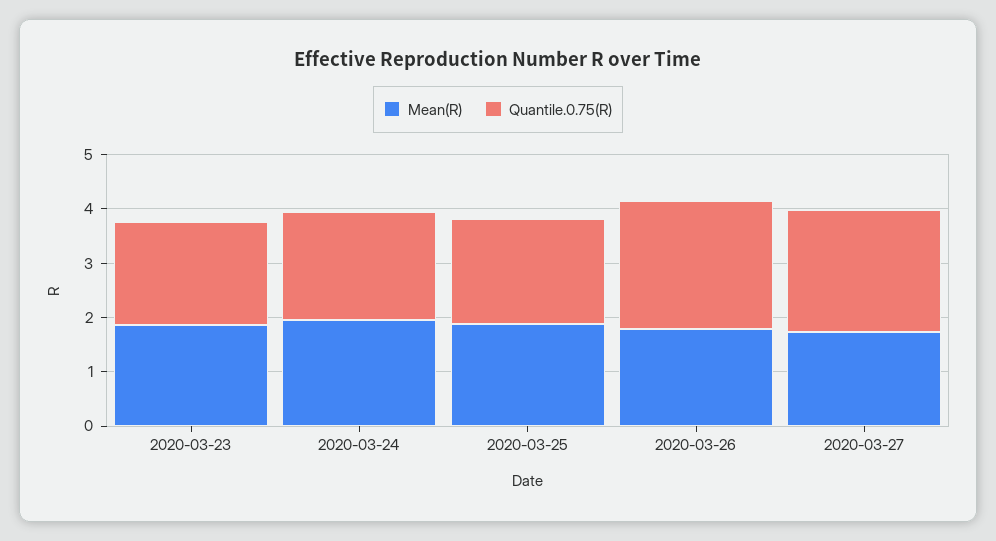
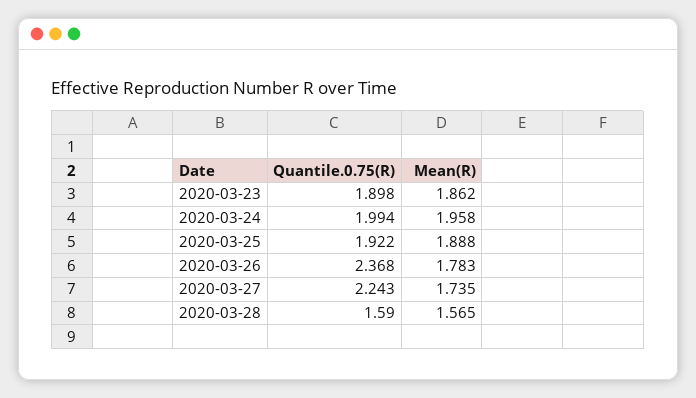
Quantile.0.75(R), 2020-03-28: none -> 1.59
Mean(R), 2020-03-28: none -> 1.565

